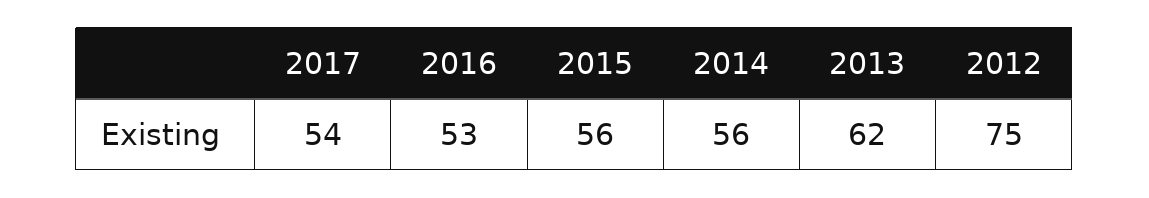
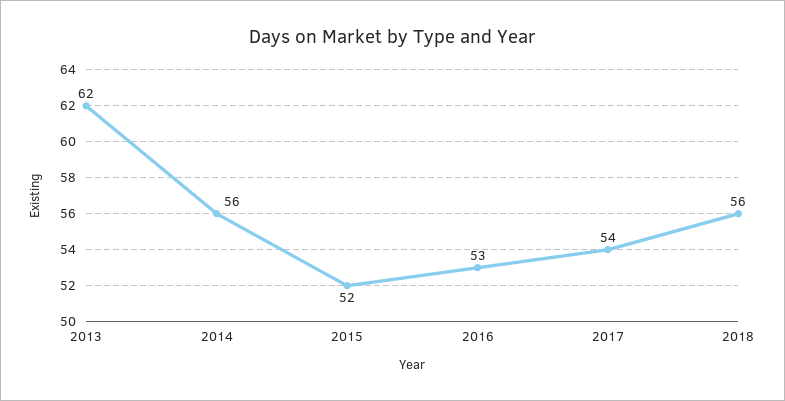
2015: 56 -> 52
2012: 75 -> none
2018: none -> 56

